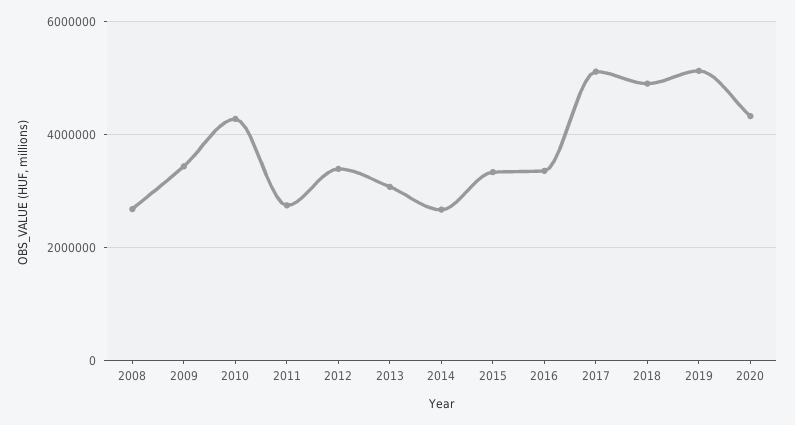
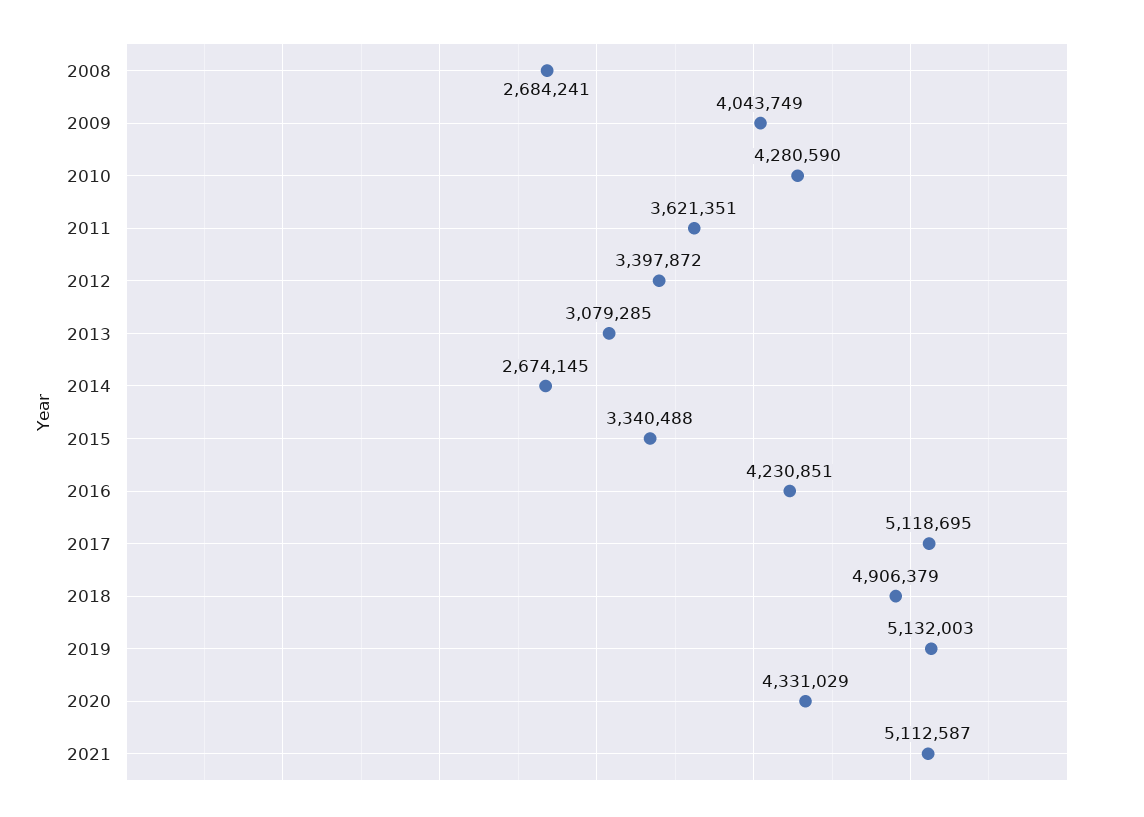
2009: 3400000 -> 4043749
2011: 2800000 -> 3621351
2016: 3400000 -> 4230851
2021: none -> 5112587

